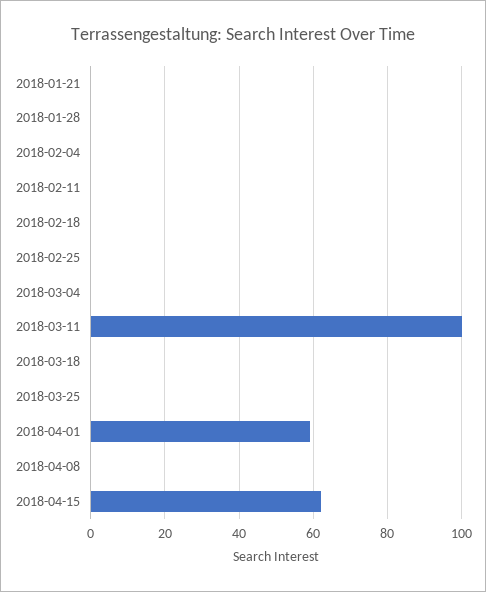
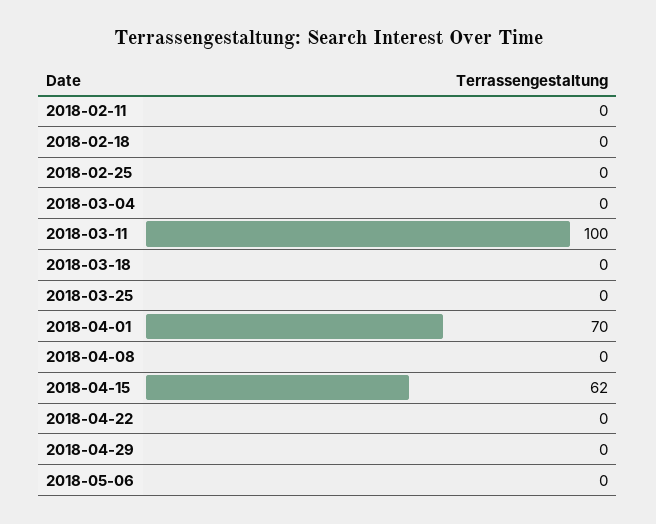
2018-01-21: 0 -> none
2018-01-28: 0 -> none
2018-02-04: 0 -> none
2018-04-01: 60 -> 70
2018-04-22: none -> 0
2018-04-29: none -> 0
2018-05-06: none -> 0

